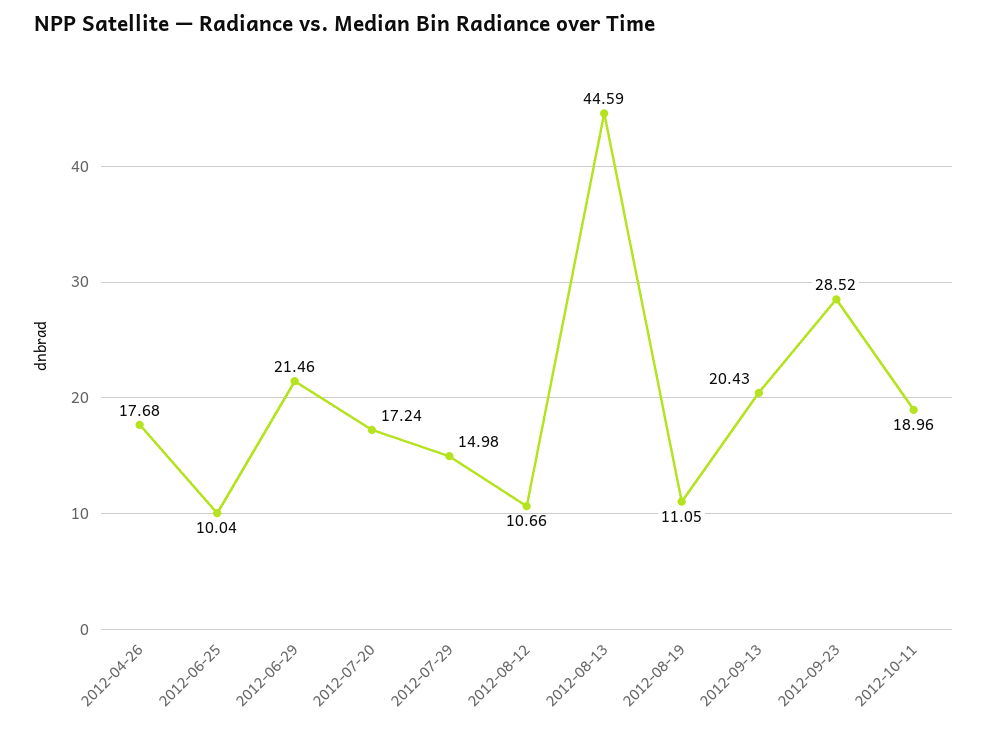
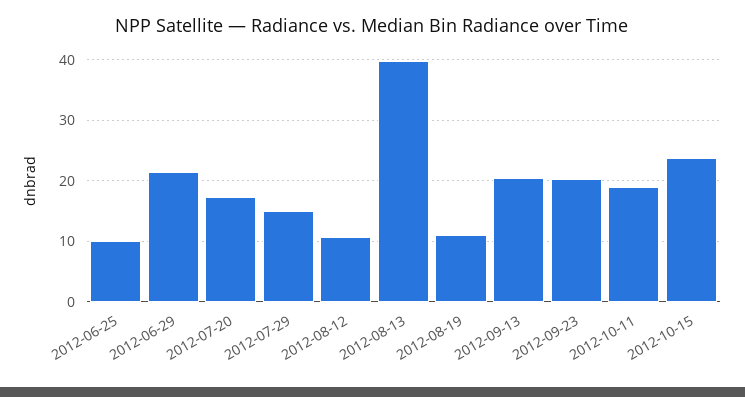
2012-04-26: 17.68 -> none
2012-08-13: 44.59 -> 40
2012-09-23: 28.52 -> 20
2012-10-15: none -> 24

